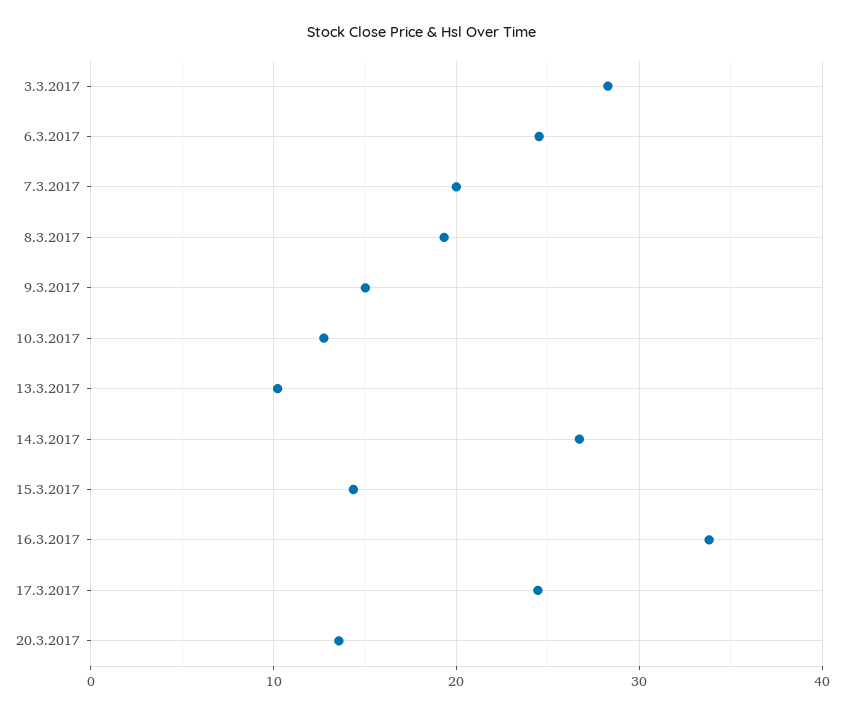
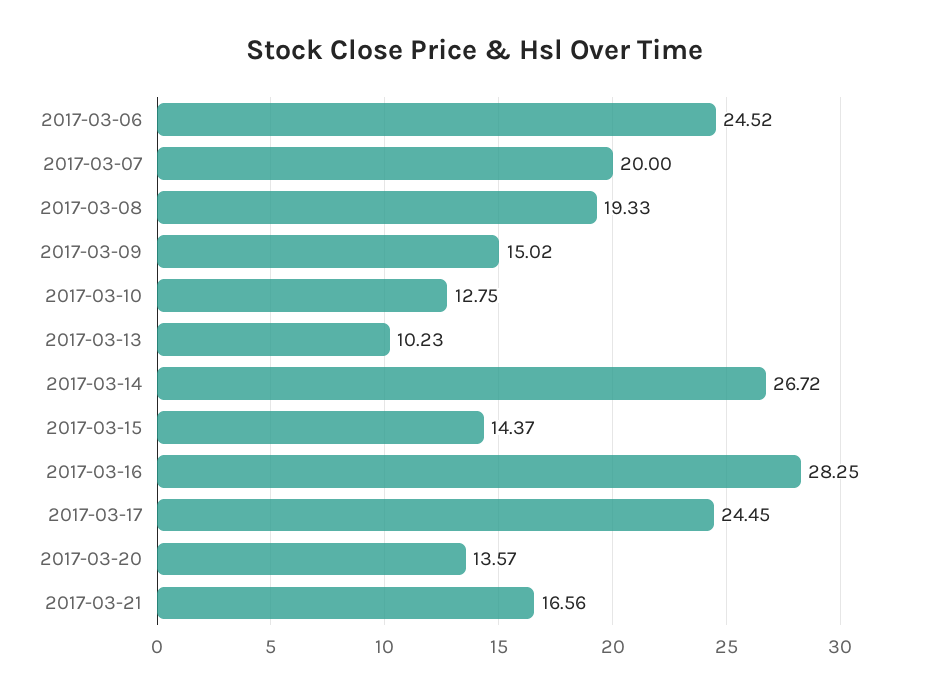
3.3.2017: 28 -> none
16.3.2017: 34 -> 28.25
2017-03-21: none -> 16.56

